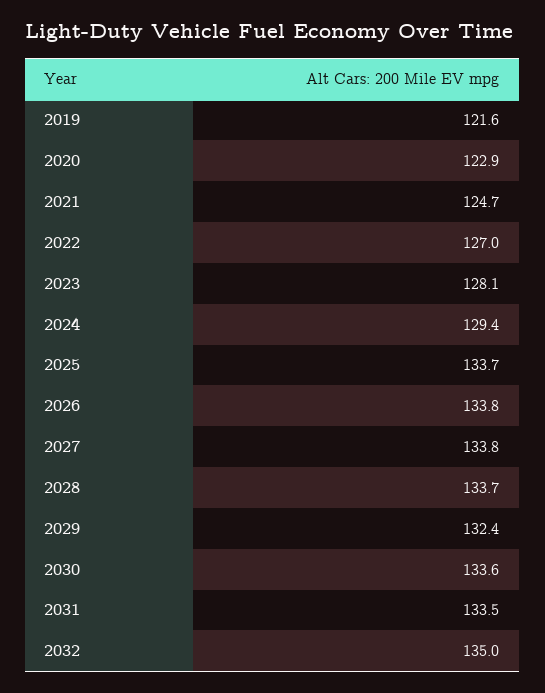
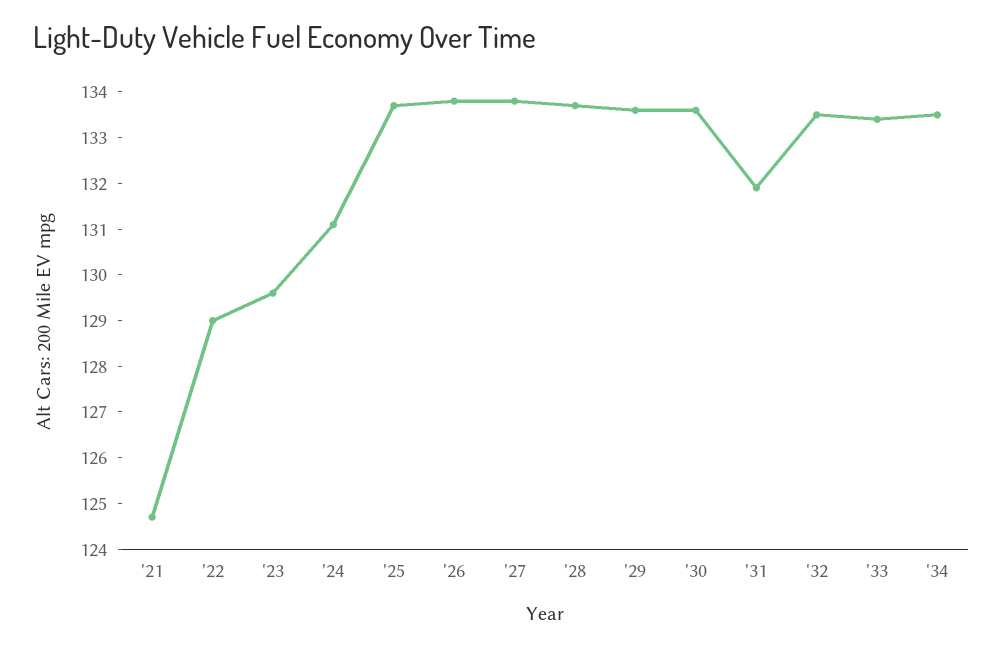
2019: 121.6 -> none
2020: 122.9 -> none
2022: 127 -> 129
2023: 128.1 -> 129.5
2024: 129.4 -> 131
2029: 132.4 -> 133.5
2031: 133.5 -> 132
2032: 135 -> 133.5
'33: none -> 133.5
'34: none -> 133.5

